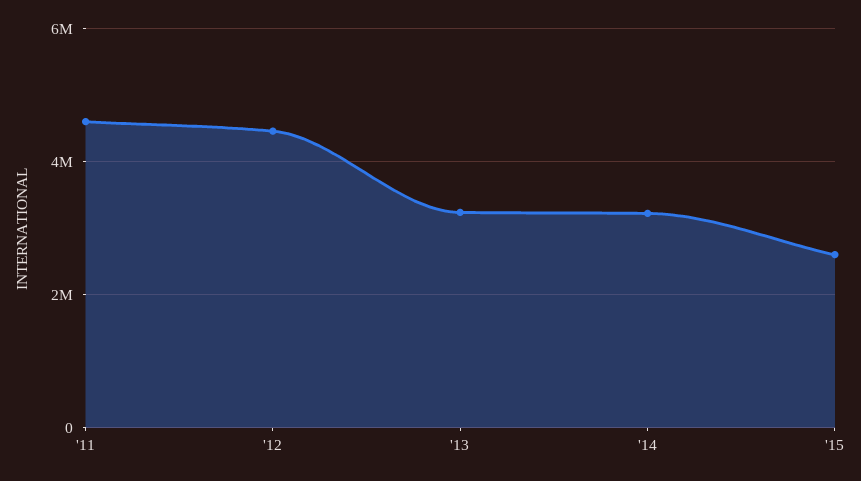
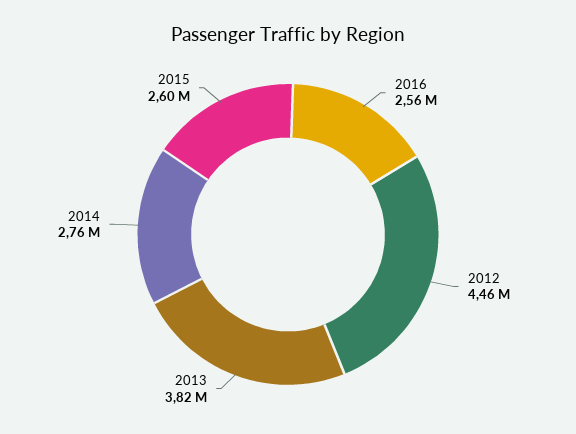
'11: 4600000 -> none
'13: 3200000 -> 3820000
'14: 3200000 -> 2760000
2016: none -> 2560000

